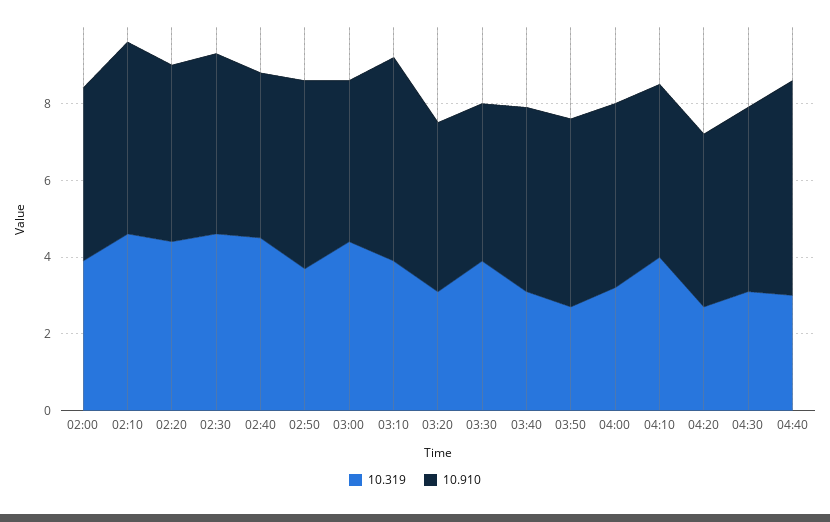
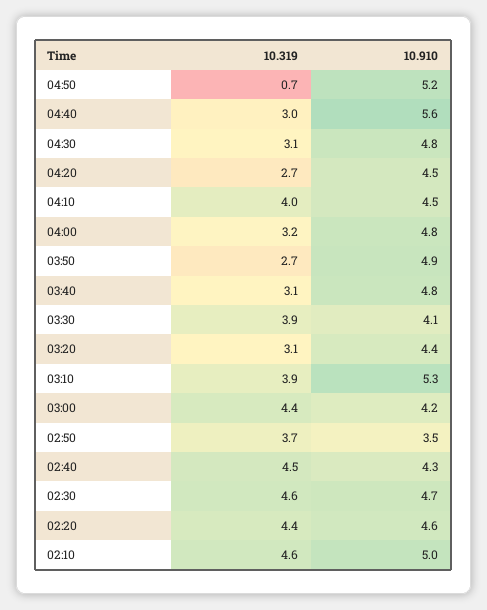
10.319, 02:00: 4 -> none
10.910, 02:00: 4.5 -> none
10.910, 02:50: 5 -> 3.5
10.319, 04:50: none -> 0.7
10.910, 04:50: none -> 5.2

